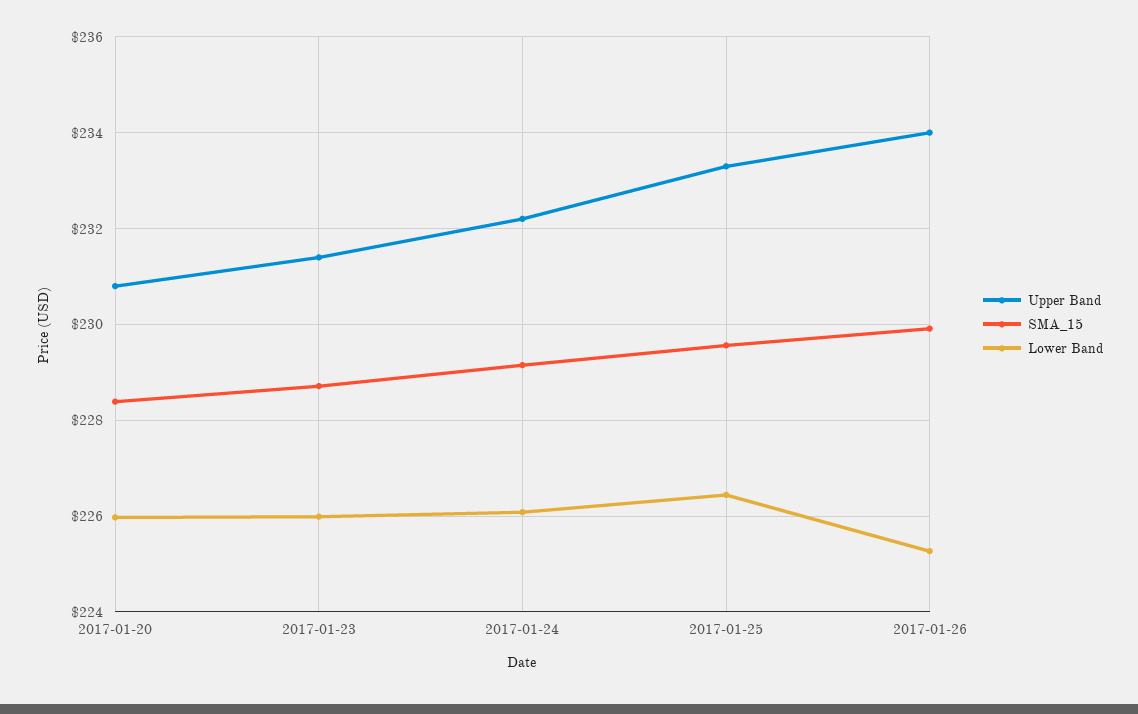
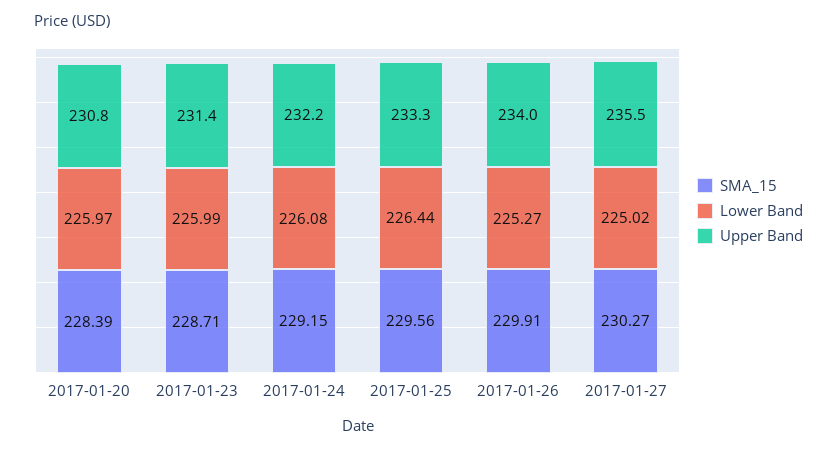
SMA_15, 2017-01-27: none -> 230.27
Lower Band, 2017-01-27: none -> 225.02
Upper Band, 2017-01-27: none -> 235.5

